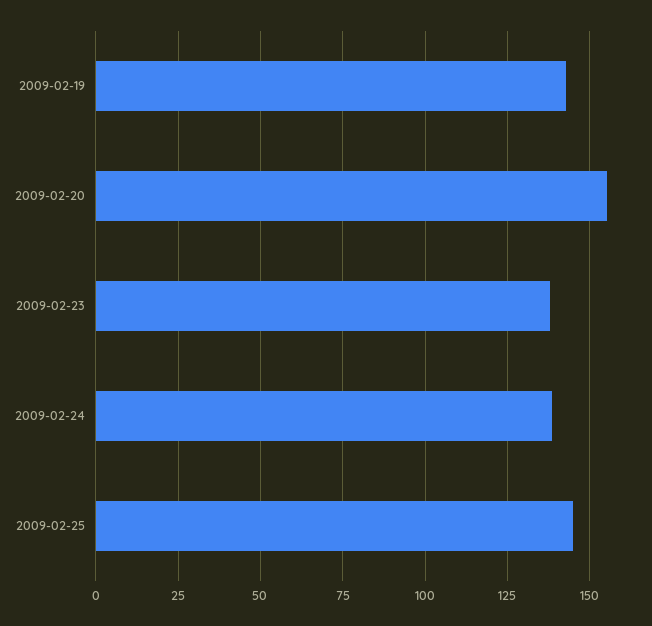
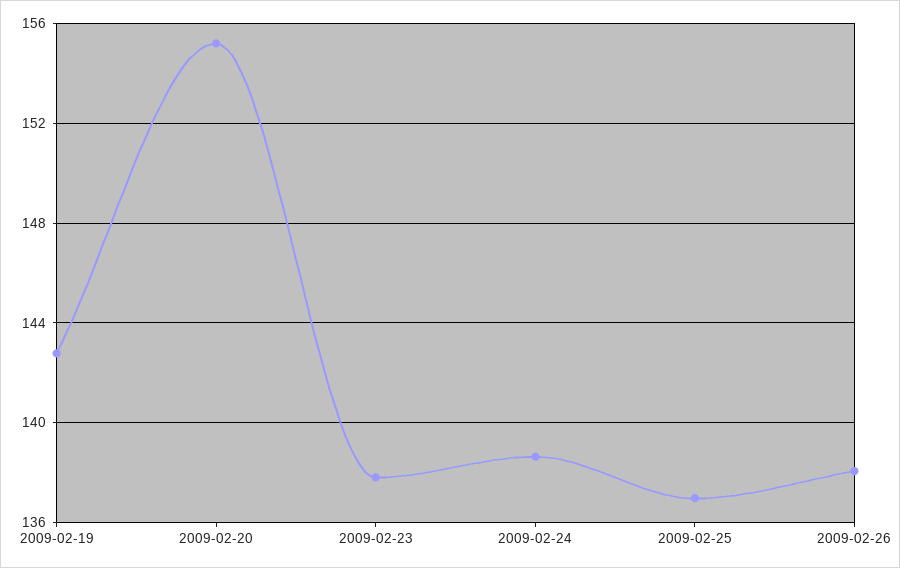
2009-02-25: 145 -> 137
2009-02-26: none -> 138

